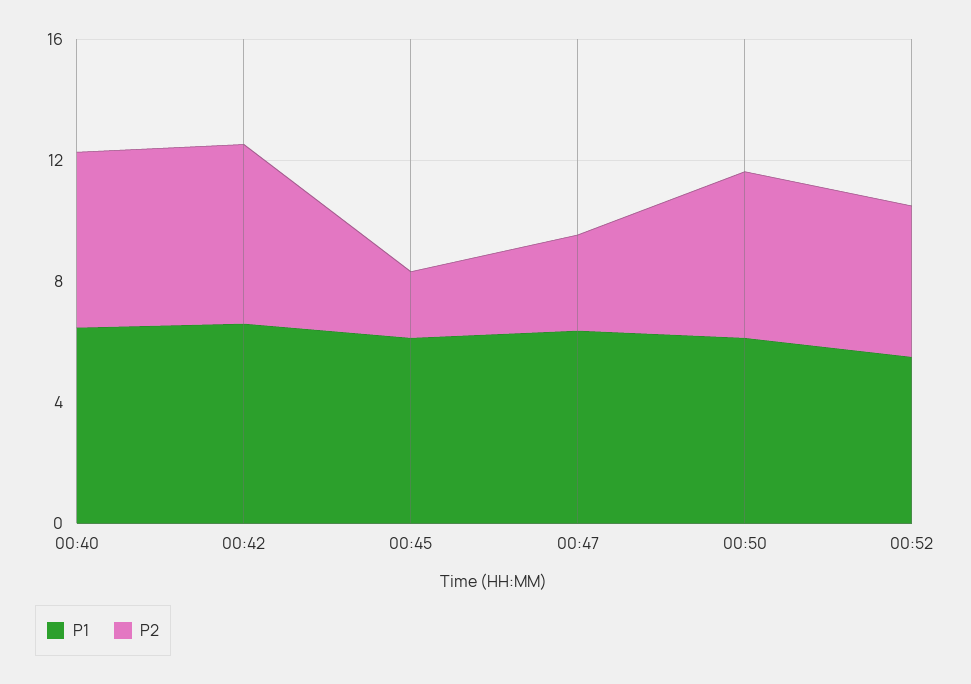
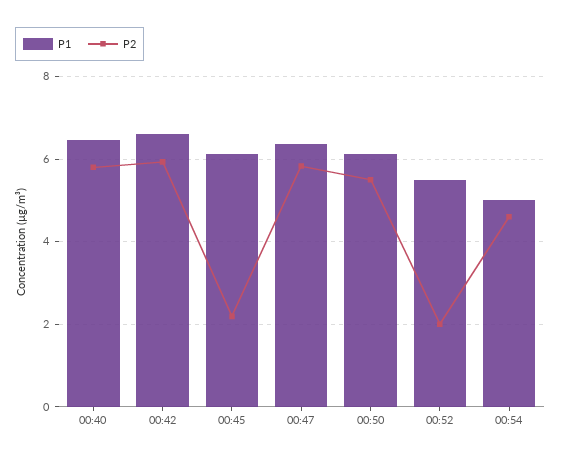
P2, 00:47: 3 -> 5.8
P2, 00:52: 5 -> 2
P1, 00:54: none -> 5
P2, 00:54: none -> 4.6

